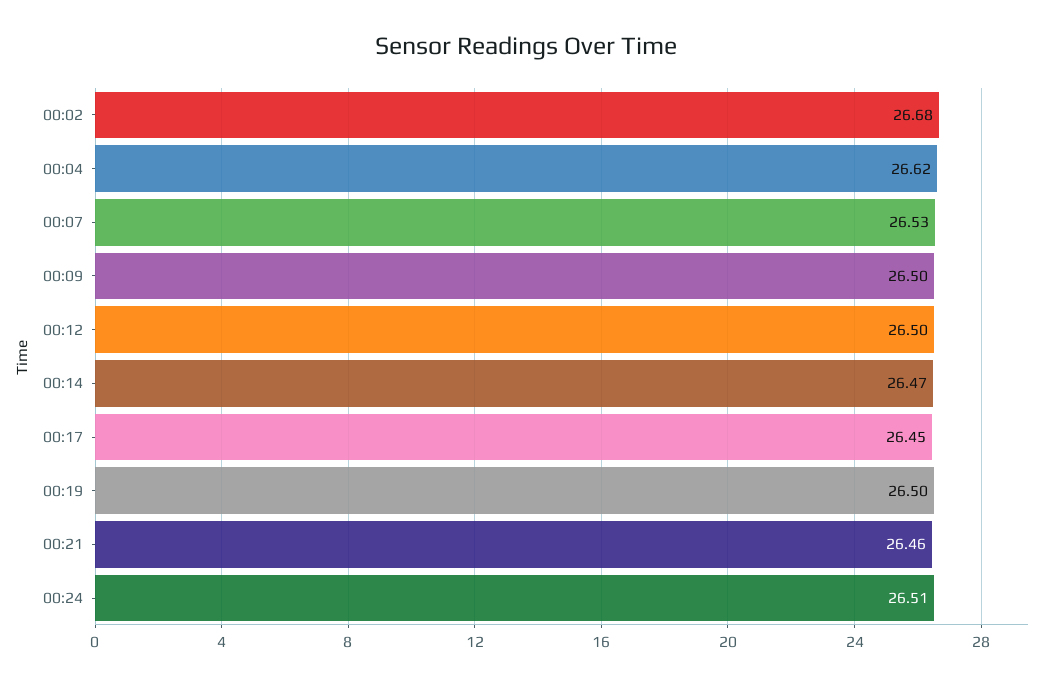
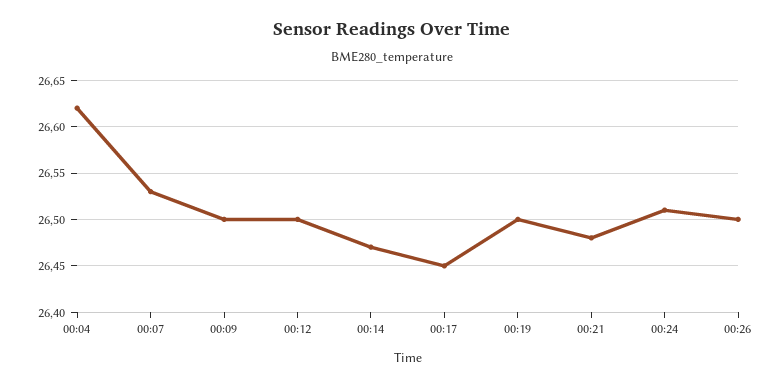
00:02: 26.68 -> none
00:21: 26.46 -> 26.48
00:26: none -> 26.5

